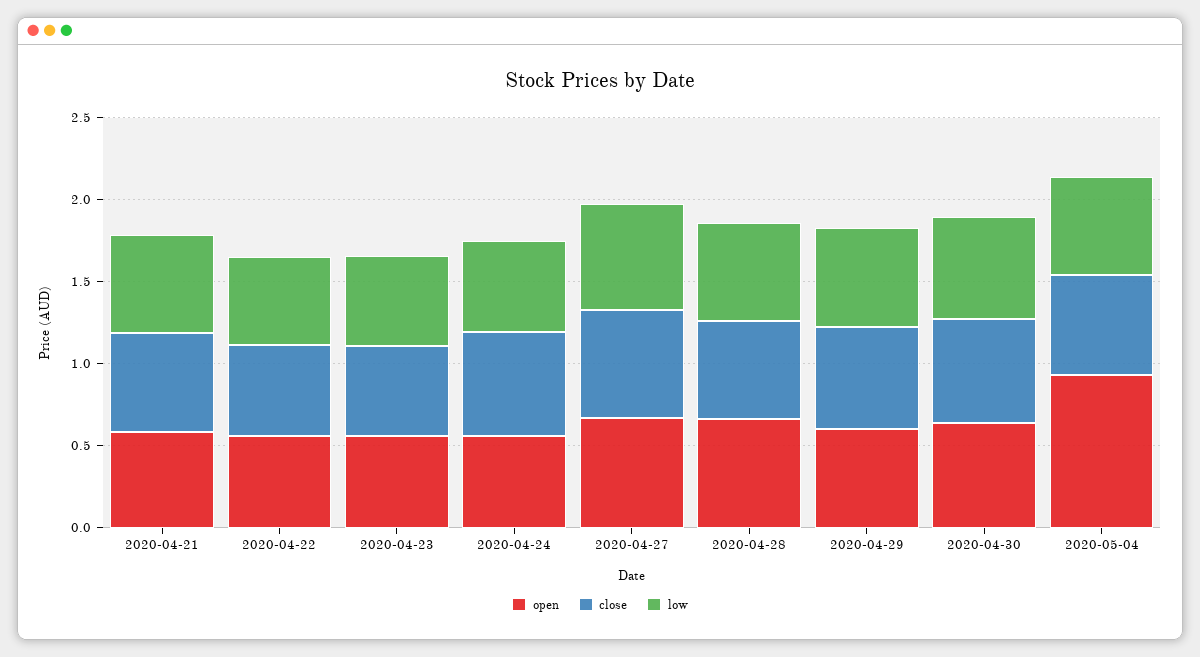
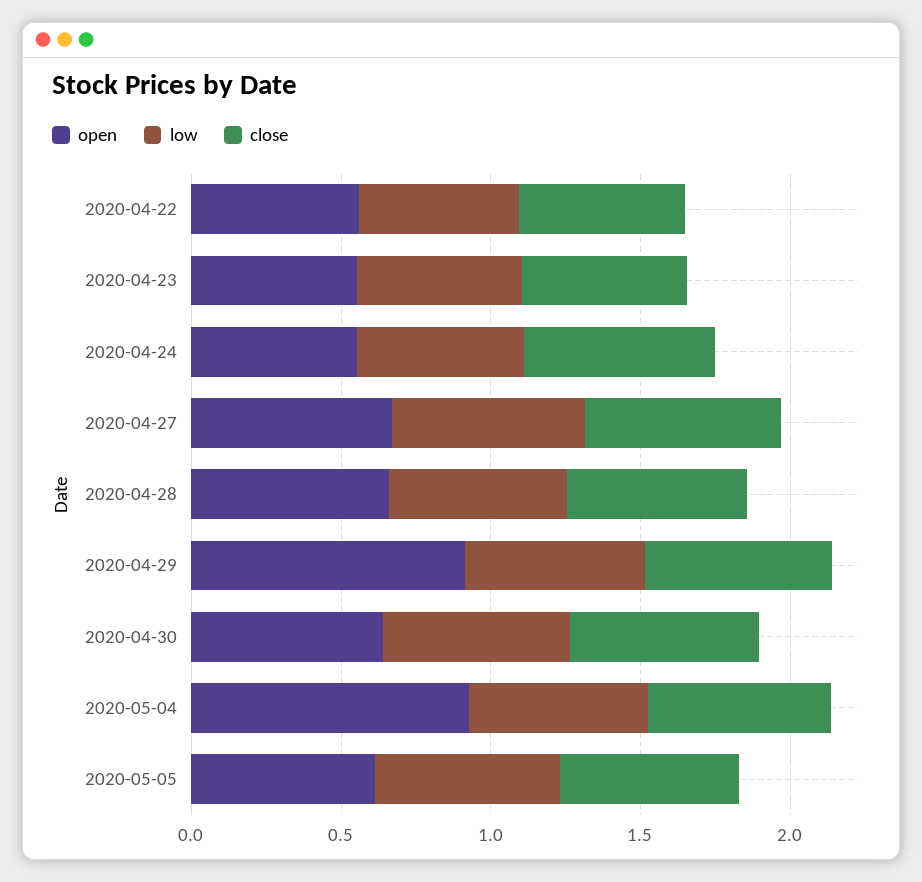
open, 2020-04-21: 0.6 -> none
close, 2020-04-21: 0.6 -> none
low, 2020-04-21: 0.6 -> none
open, 2020-04-29: 0.6 -> 0.9
open, 2020-05-05: none -> 0.6
low, 2020-05-05: none -> 0.6
close, 2020-05-05: none -> 0.6

